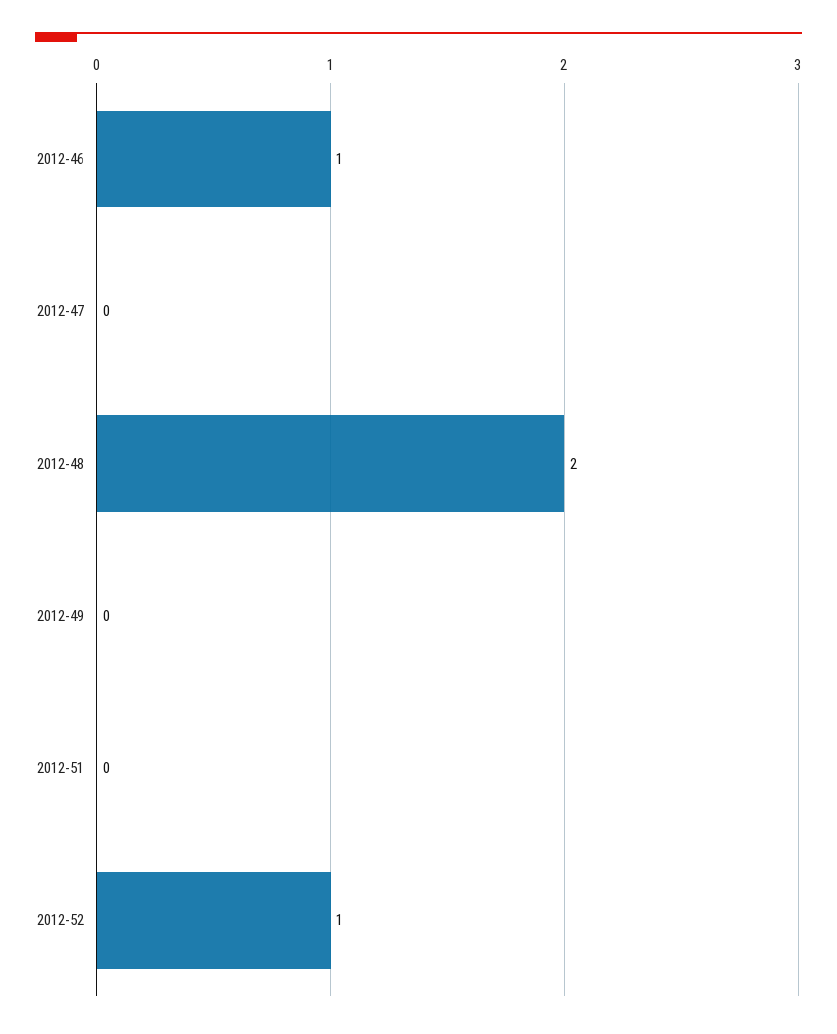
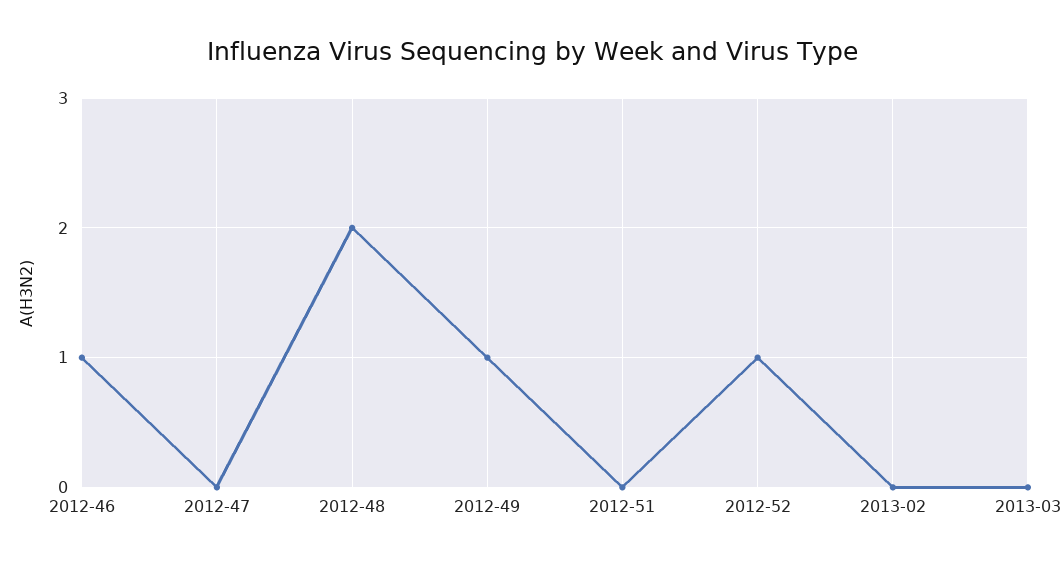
2012-49: 0 -> 1
2013-02: none -> 0
2013-03: none -> 0

